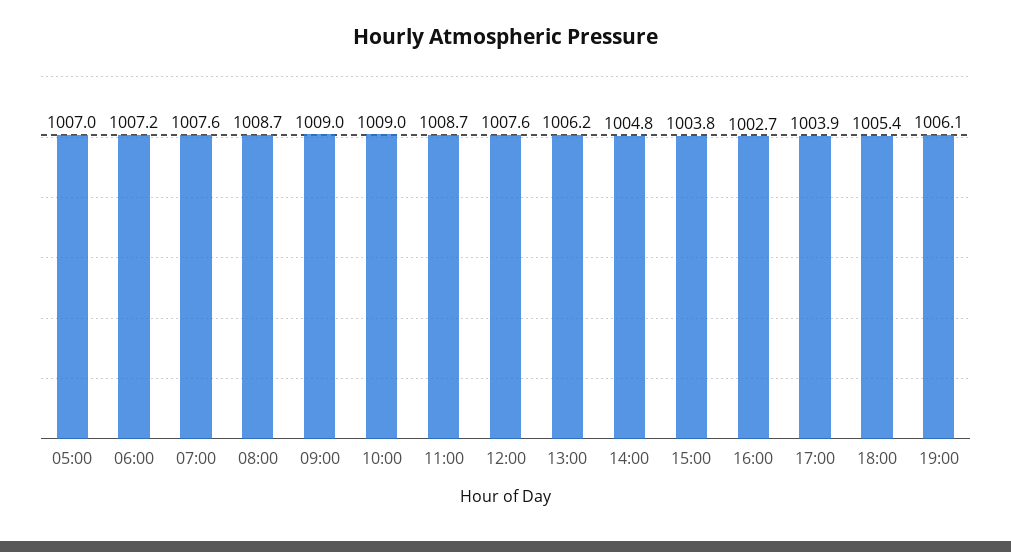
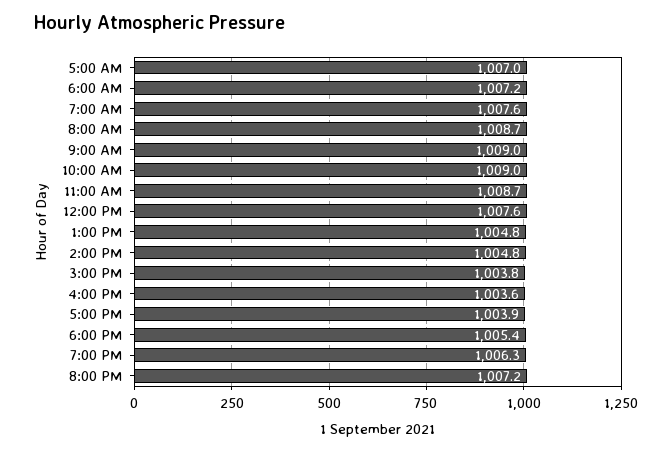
13:00: 1006.2 -> 1004.8
16:00: 1002.7 -> 1003.6
19:00: 1006.1 -> 1006.3
8:00 PM: none -> 1007.2

